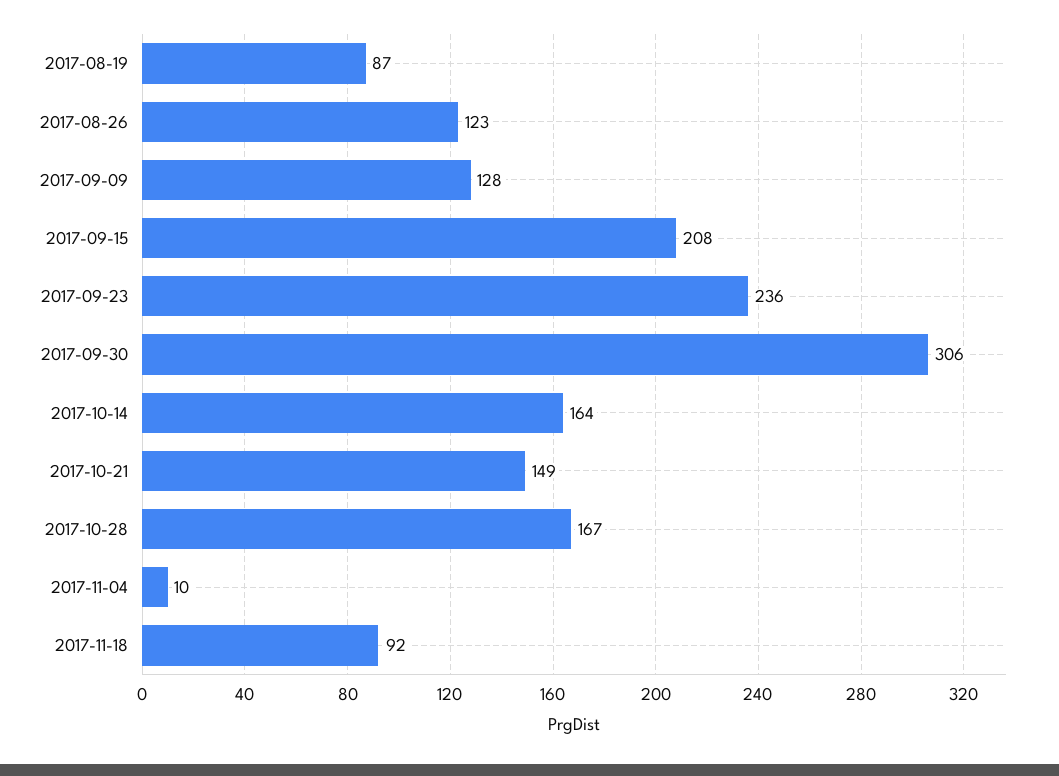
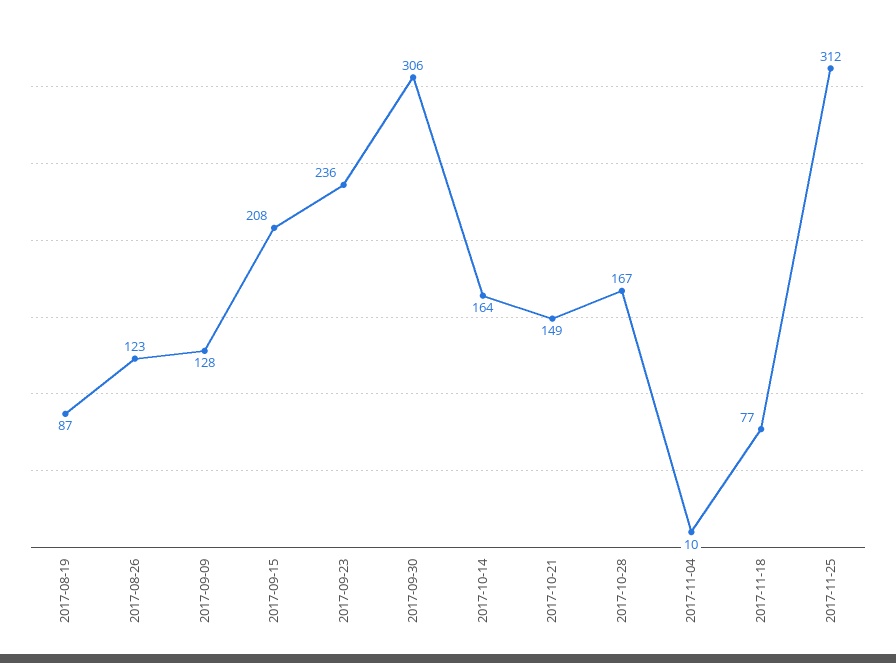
2017-11-18: 92 -> 77
2017-11-25: none -> 312

